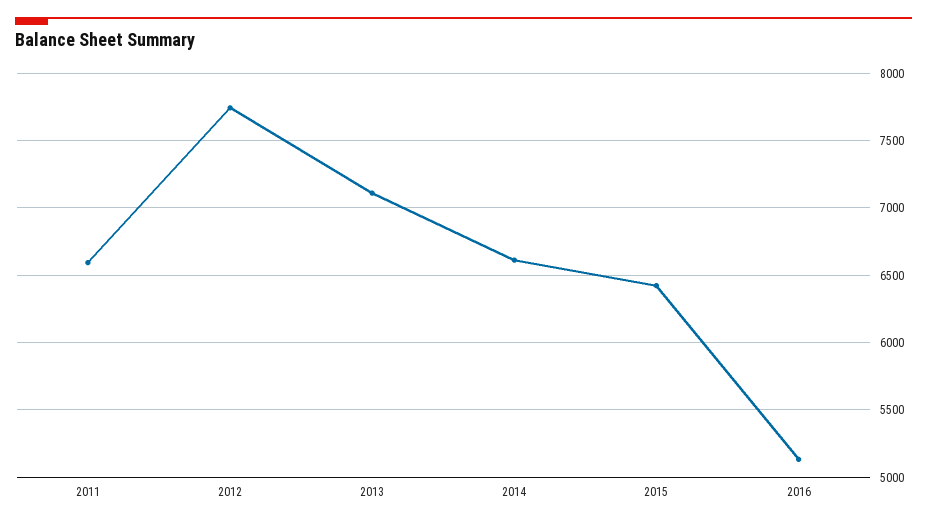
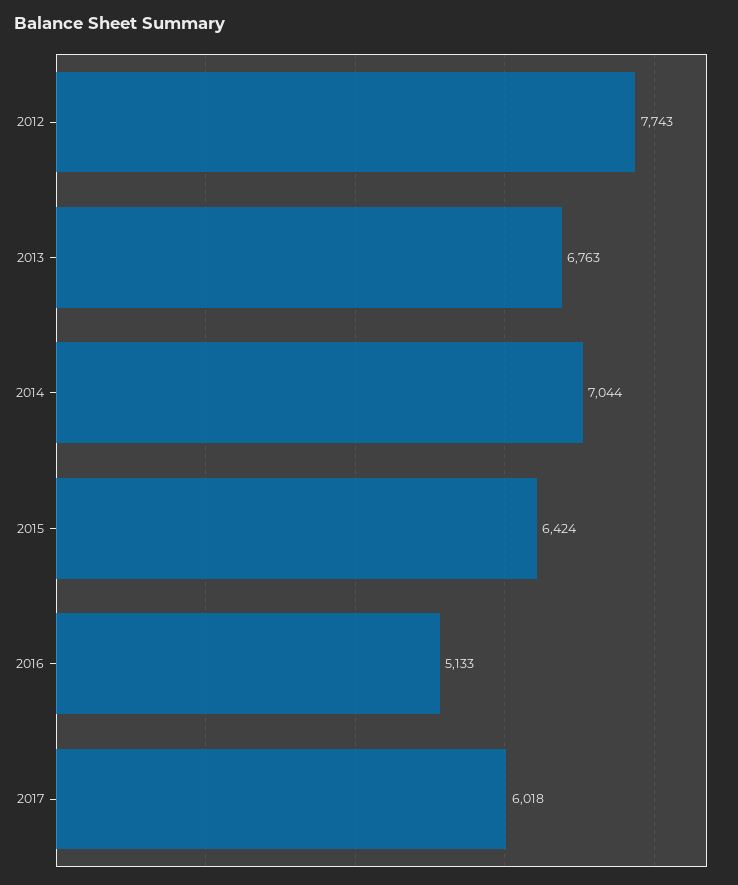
2011: 6600 -> none
2013: 7100 -> 6763
2014: 6600 -> 7044
2017: none -> 6018

